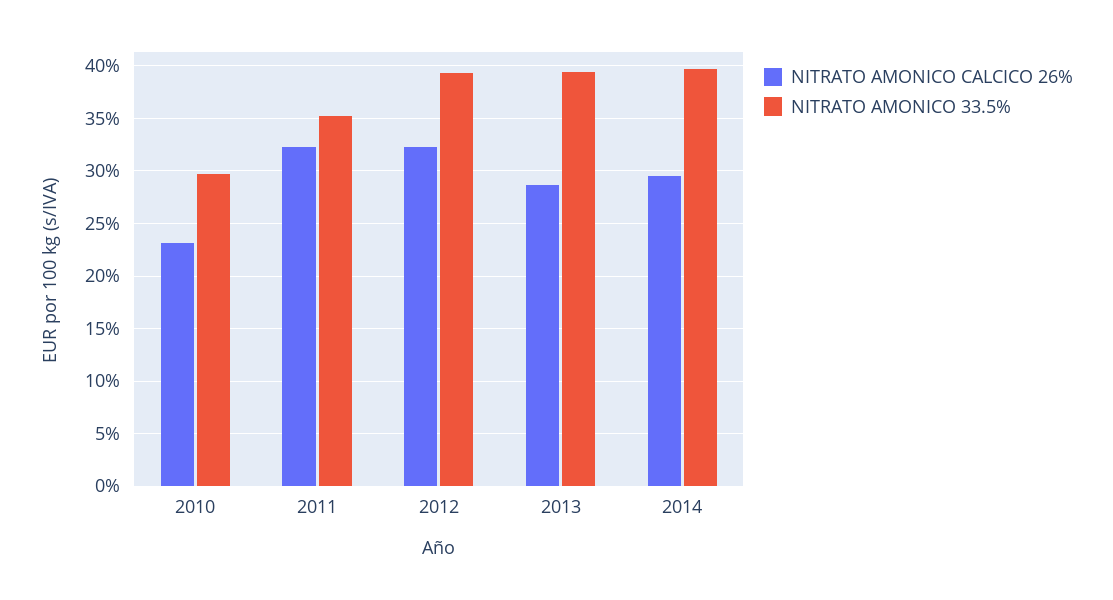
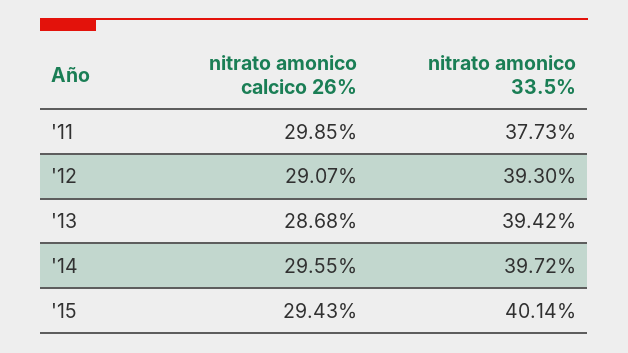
NITRATO AMONICO CALCICO 26%, 2010: 23 -> none
NITRATO AMONICO 33.5%, 2010: 30 -> none
NITRATO AMONICO CALCICO 26%, 2011: 32 -> 29.85
NITRATO AMONICO 33.5%, 2011: 35 -> 37.73
NITRATO AMONICO CALCICO 26%, 2012: 32 -> 29.07
NITRATO AMONICO CALCICO 26%, '15: none -> 29.43
NITRATO AMONICO 33.5%, '15: none -> 40.14

